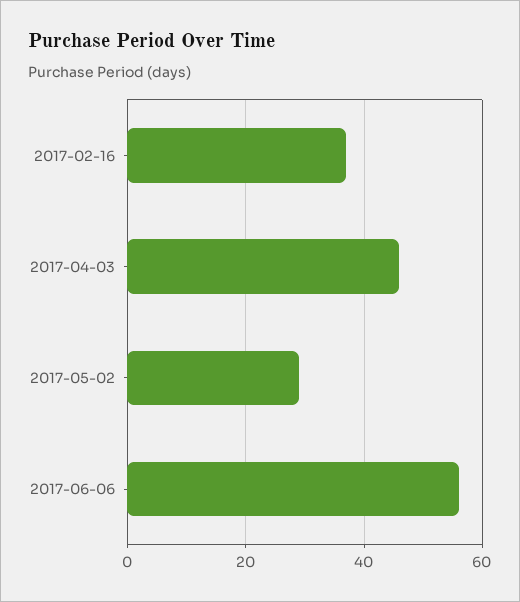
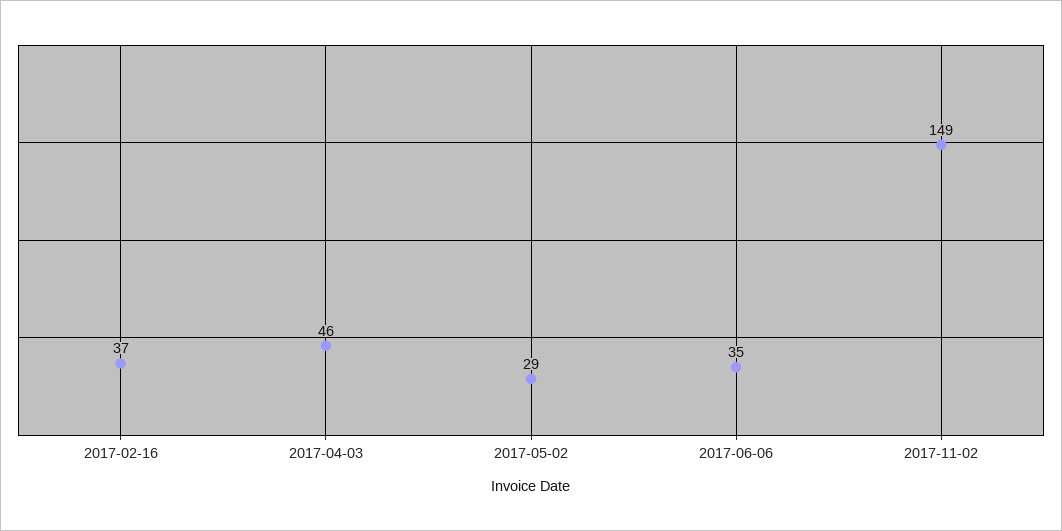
2017-06-06: 55 -> 35
2017-11-02: none -> 149

